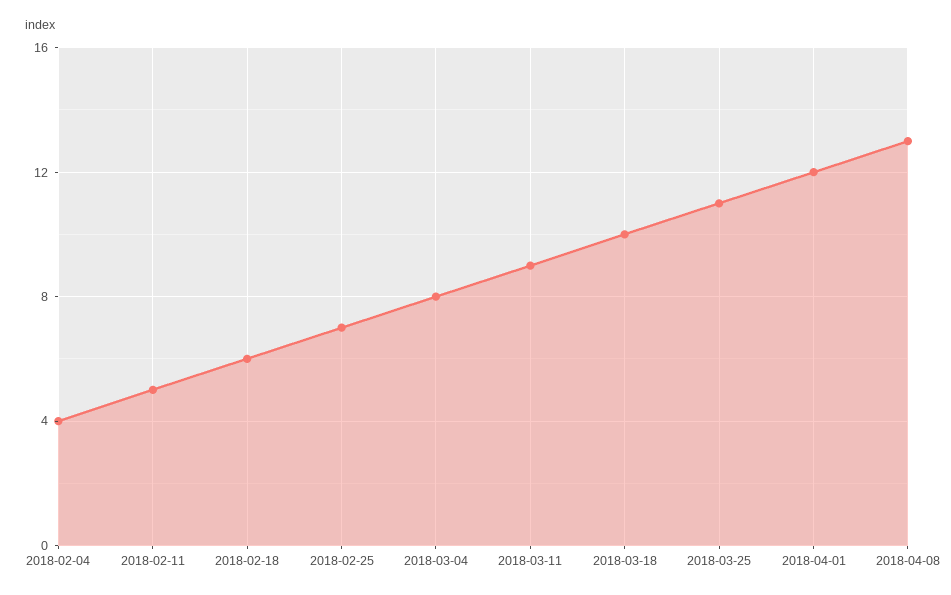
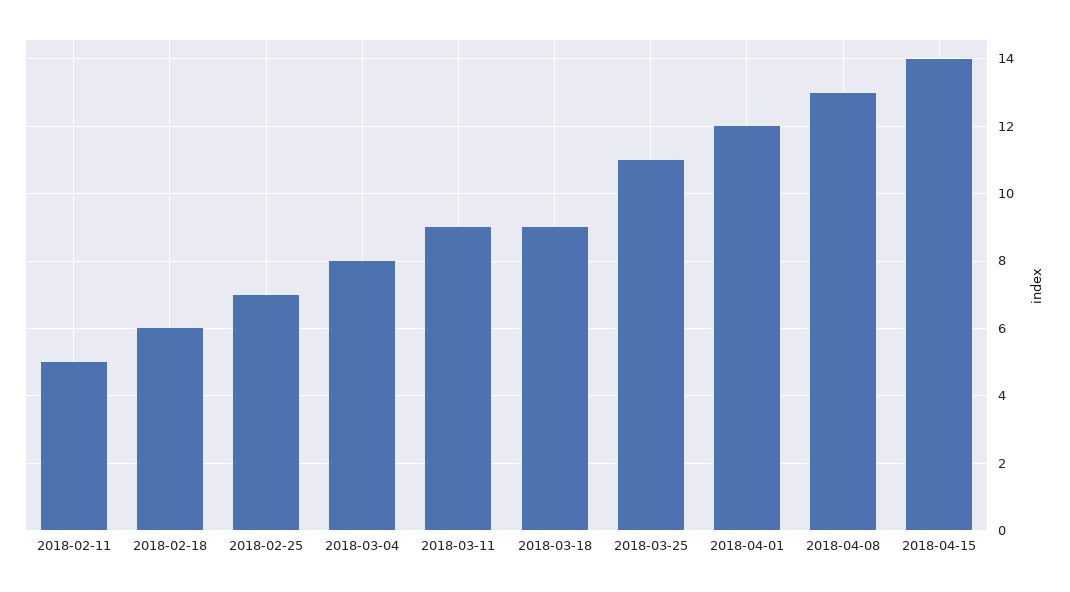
2018-02-04: 4 -> none
2018-03-18: 10 -> 9
2018-04-15: none -> 14

